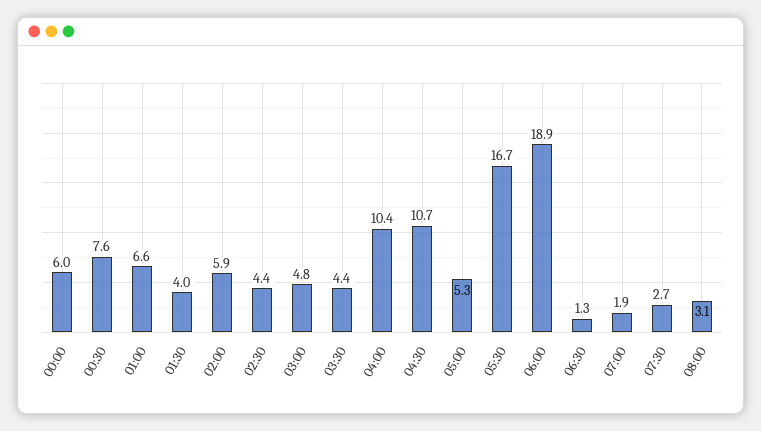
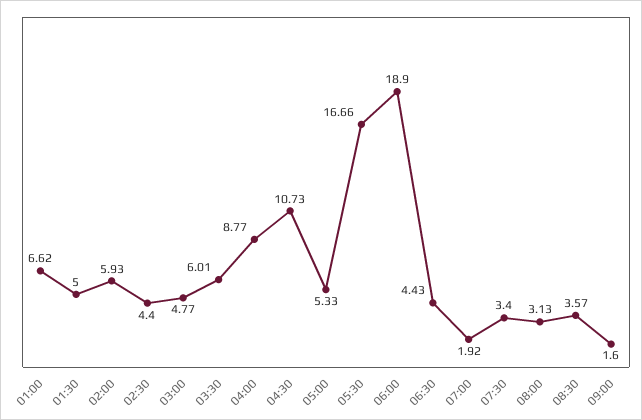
00:00: 6 -> none
00:30: 7.6 -> none
01:30: 4 -> 5
03:30: 4.4 -> 6.01
04:00: 10.4 -> 8.77
06:30: 1.3 -> 4.43
07:30: 2.7 -> 3.4
08:30: none -> 3.57
09:00: none -> 1.6

